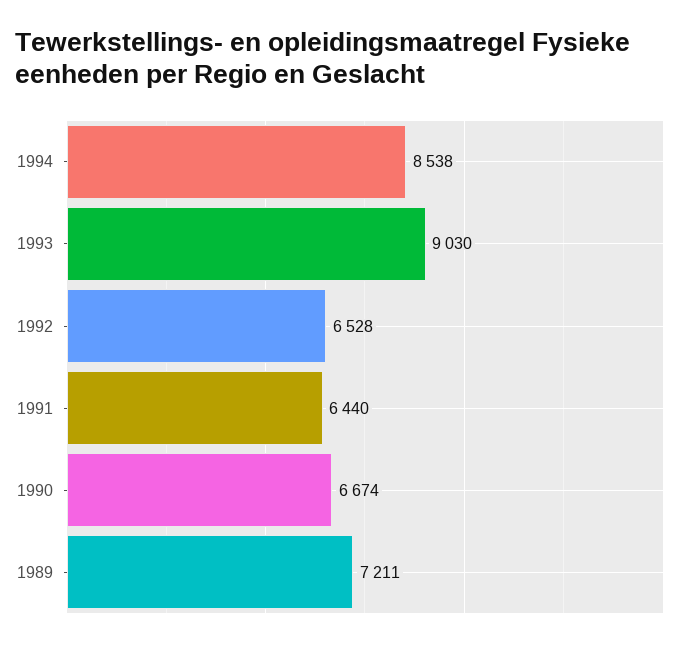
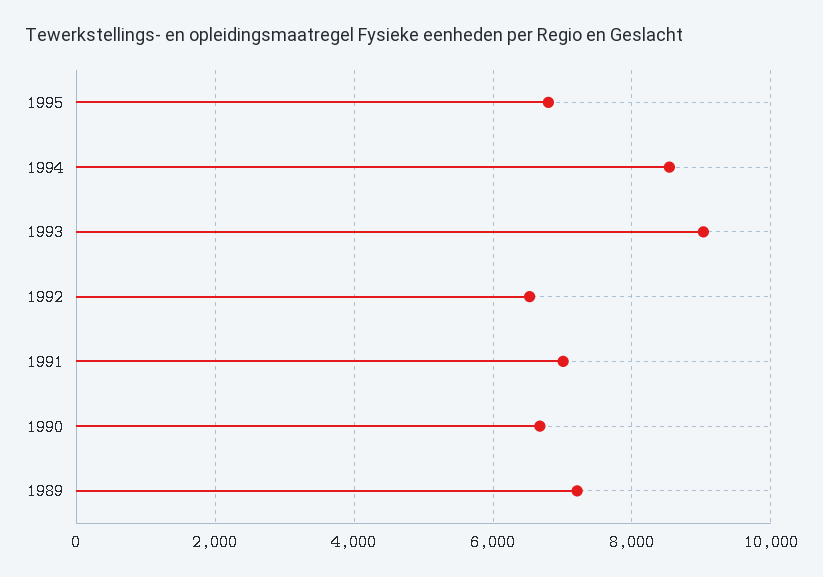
1991: 6440 -> 7000
1995: none -> 6800

